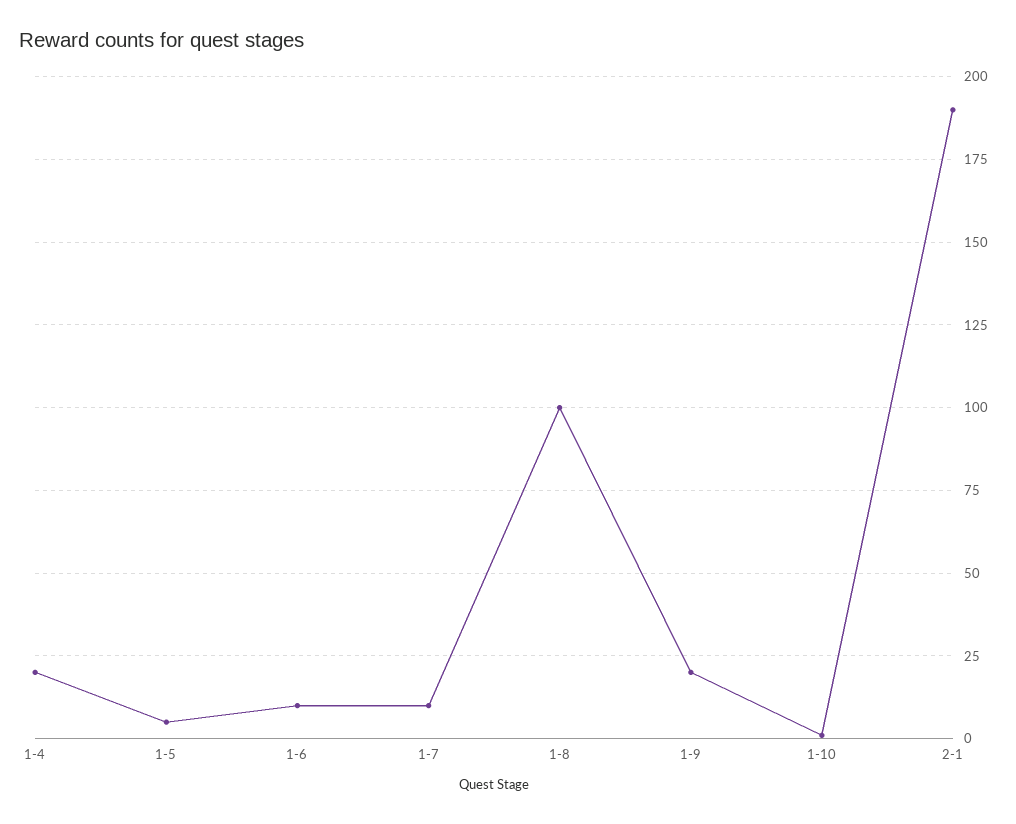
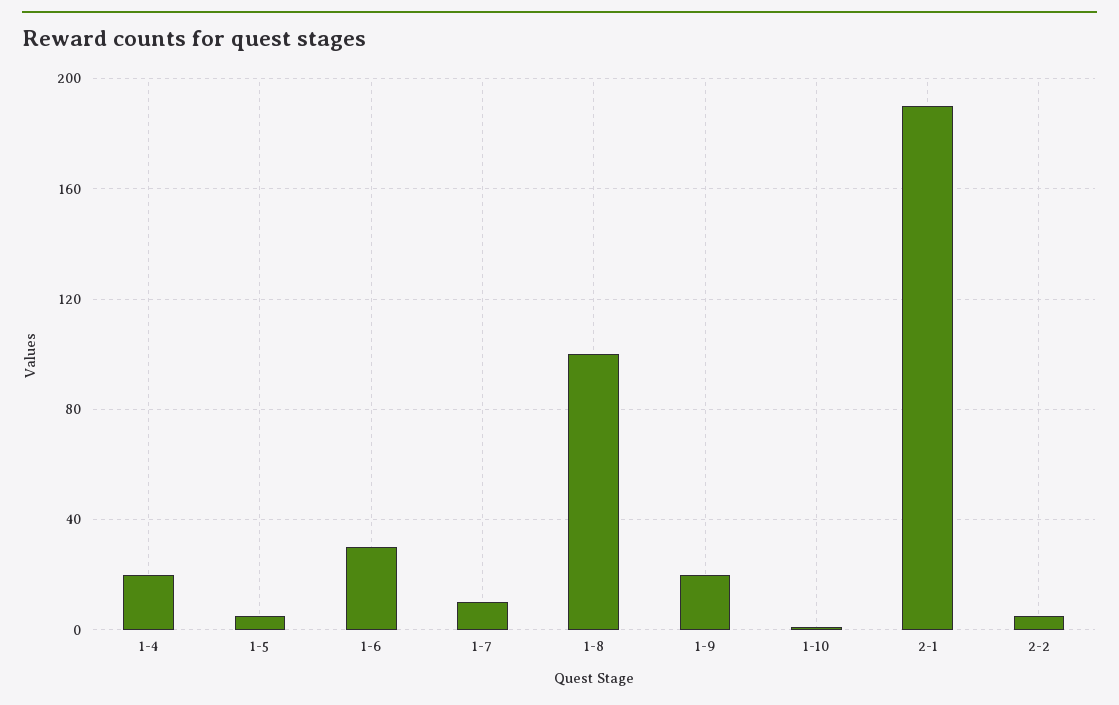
1-6: 10 -> 30
2-2: none -> 5

